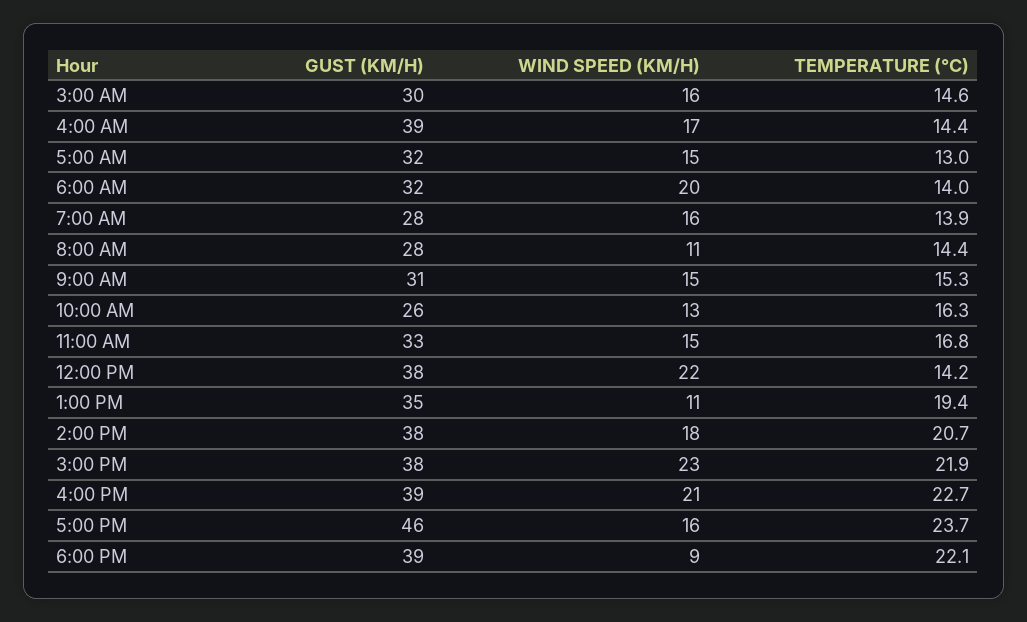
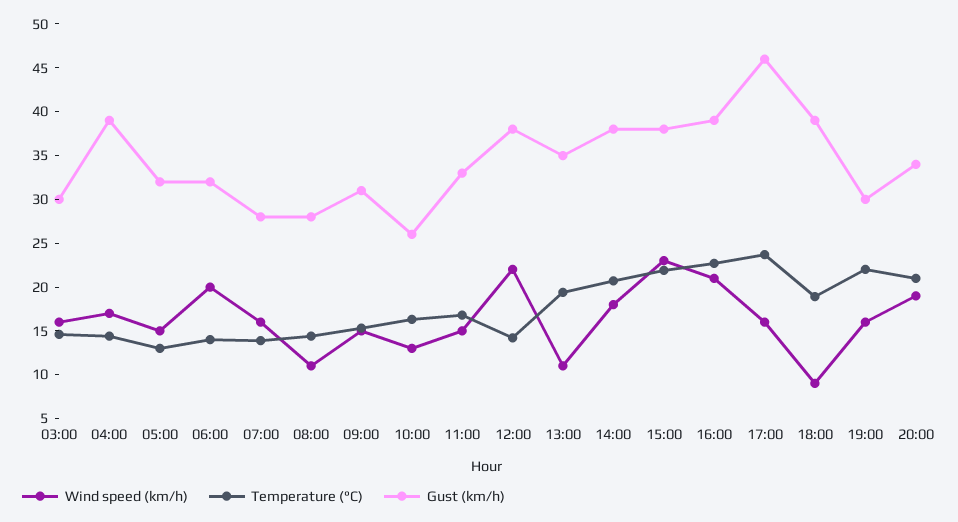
TEMPERATURE (°C), 6:00 PM: 22.1 -> 19
WIND SPEED (KM/H), 19:00: none -> 16
TEMPERATURE (°C), 19:00: none -> 22
GUST (KM/H), 19:00: none -> 30
WIND SPEED (KM/H), 20:00: none -> 19
TEMPERATURE (°C), 20:00: none -> 21
GUST (KM/H), 20:00: none -> 34

